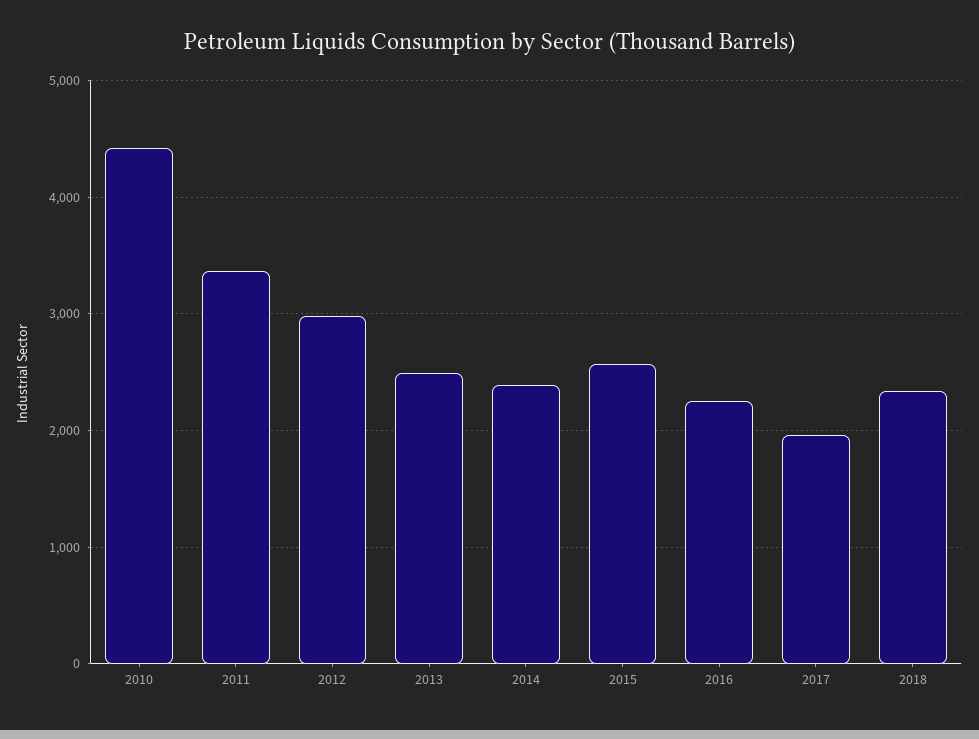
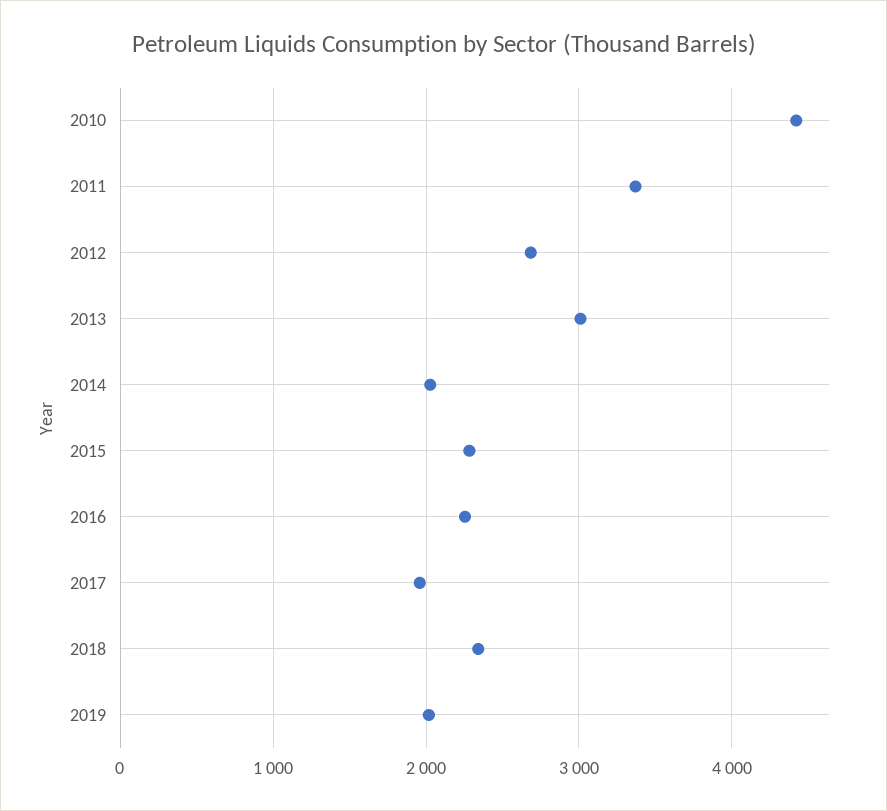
2012: 3000 -> 2700
2013: 2500 -> 3000
2014: 2400 -> 2000
2015: 2600 -> 2300
2019: none -> 2000

